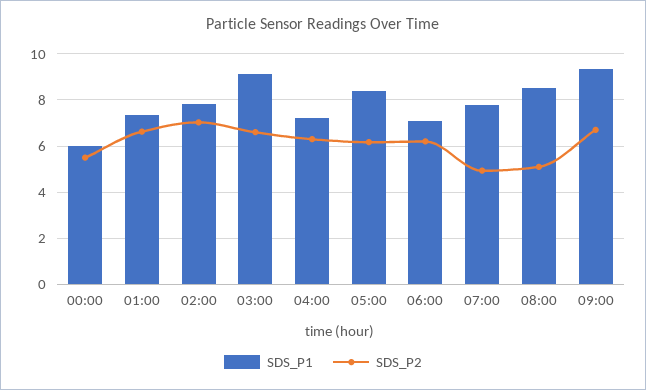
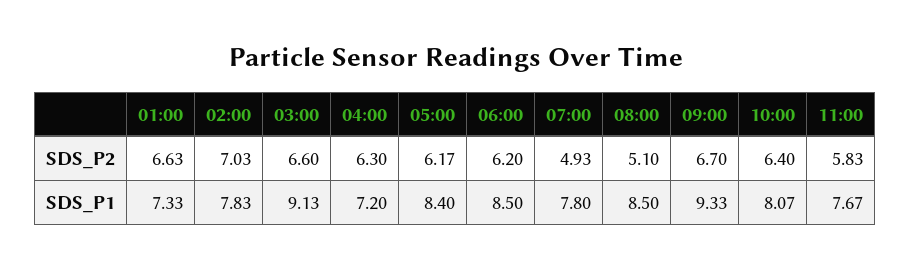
SDS_P1, 00:00: 6 -> none
SDS_P2, 00:00: 5.5 -> none
SDS_P1, 06:00: 7 -> 8.5
SDS_P2, 10:00: none -> 6.4
SDS_P2, 11:00: none -> 5.83
SDS_P1, 10:00: none -> 8.07
SDS_P1, 11:00: none -> 7.67

